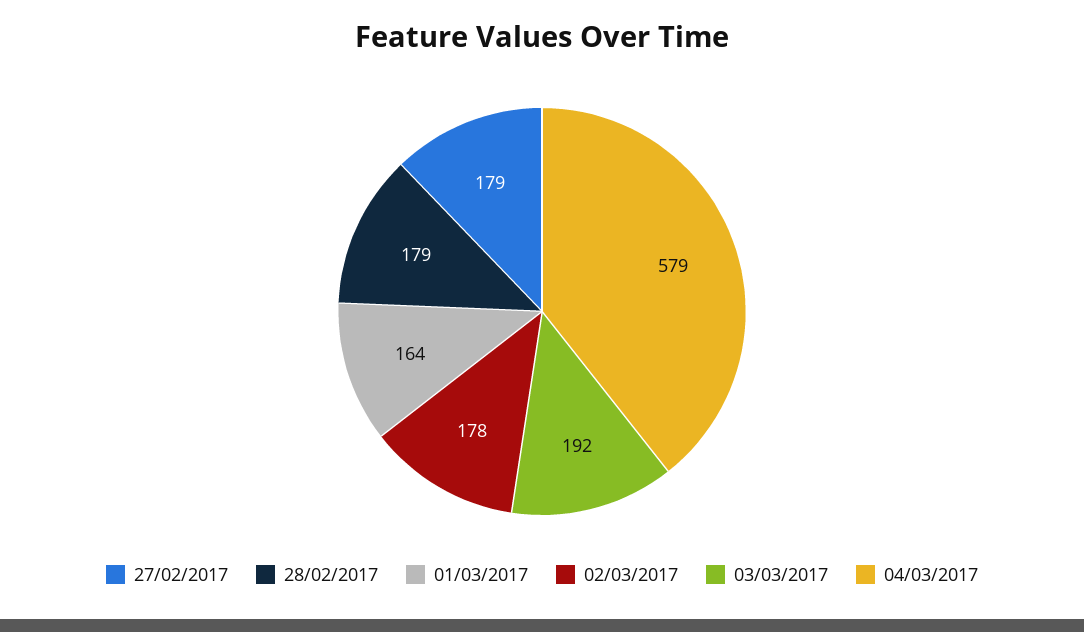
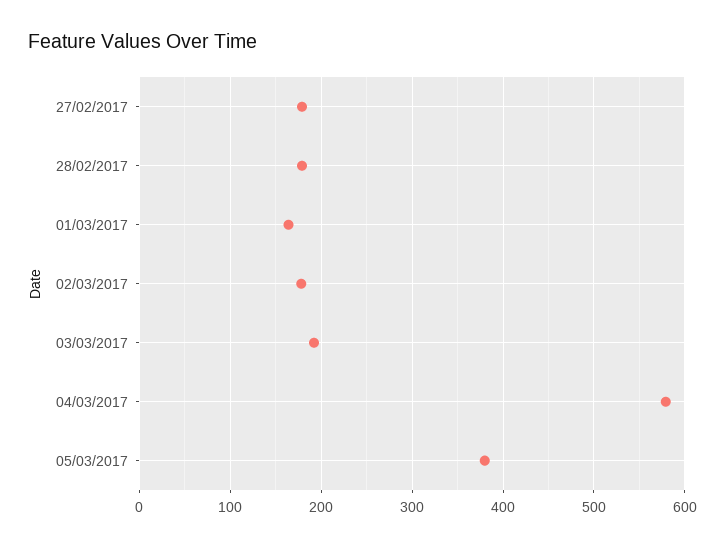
05/03/2017: none -> 380

